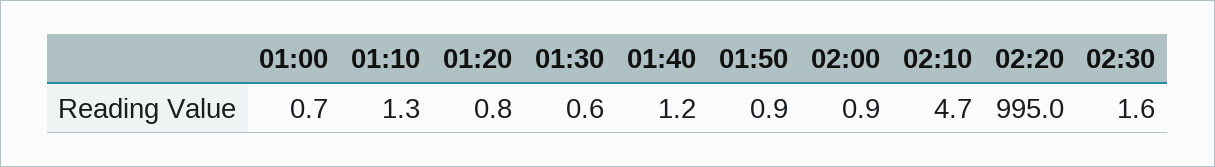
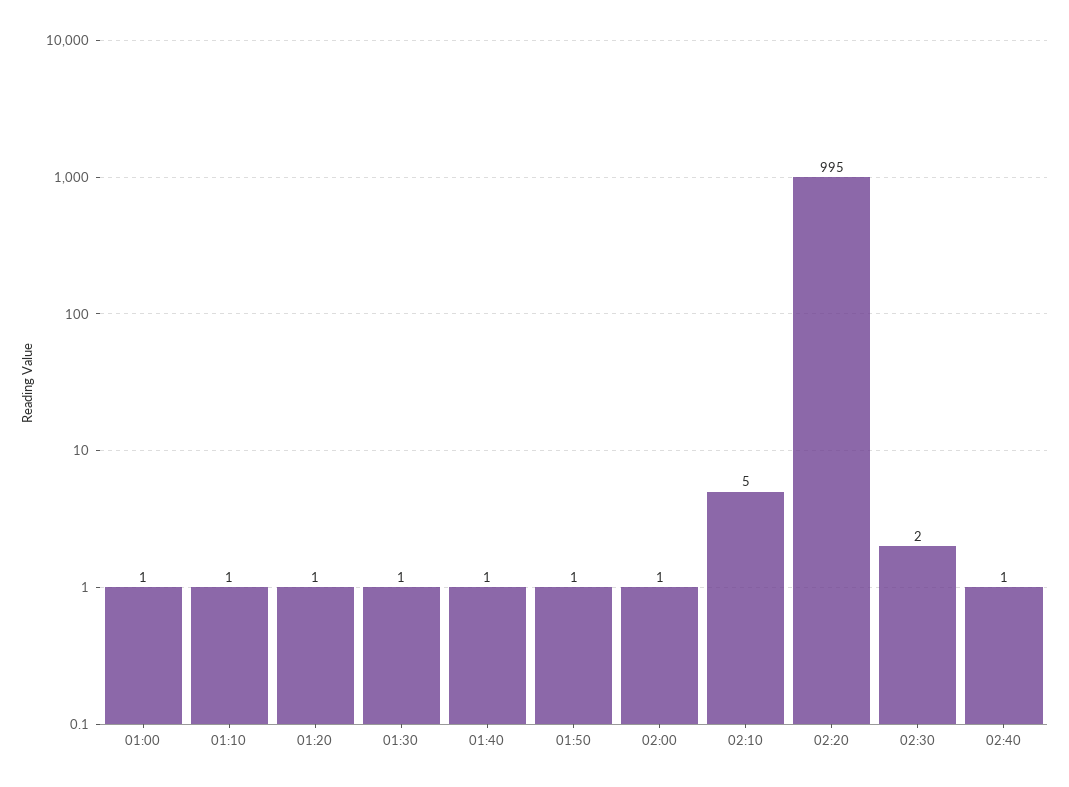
02:40: none -> 1

